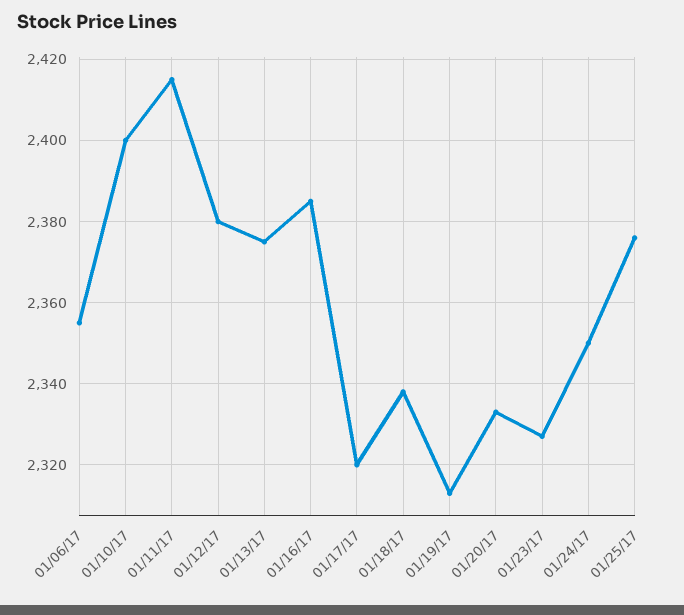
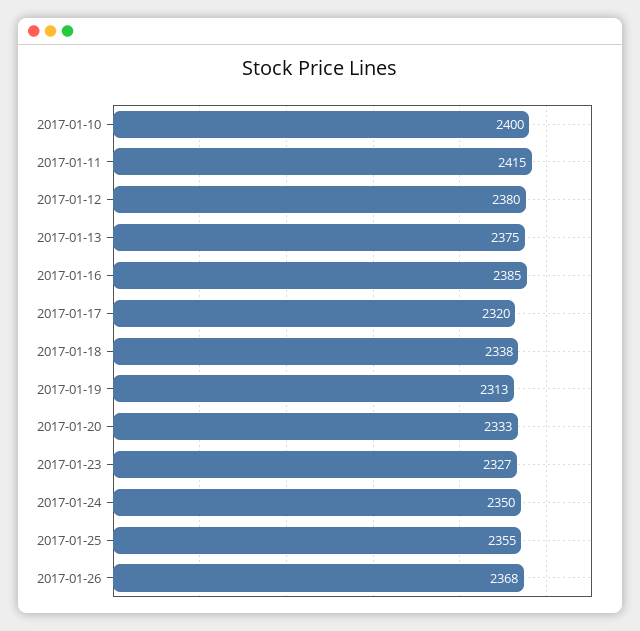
01/06/17: 2355 -> none
01/25/17: 2375 -> 2355
2017-01-26: none -> 2368

